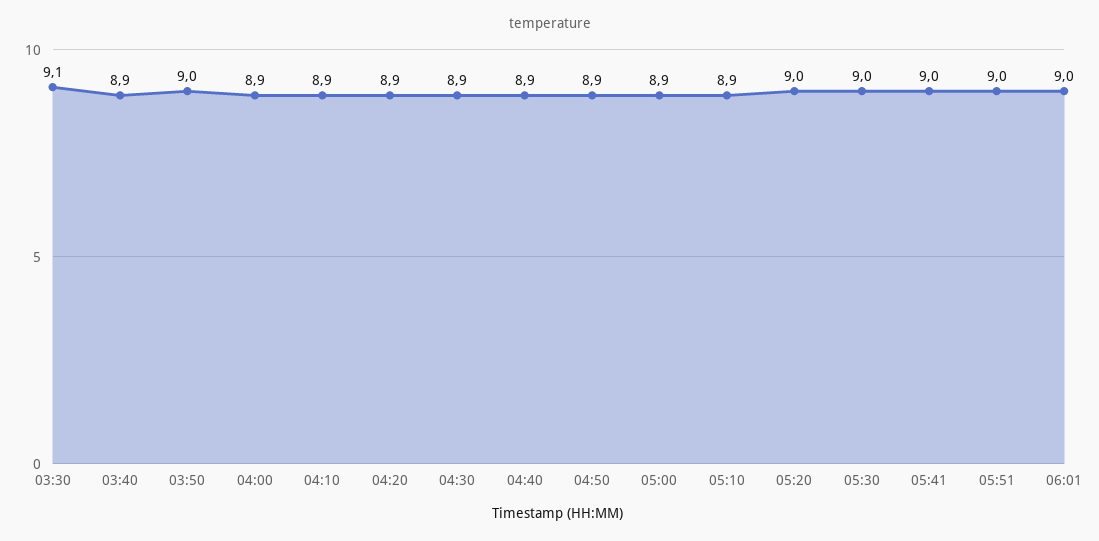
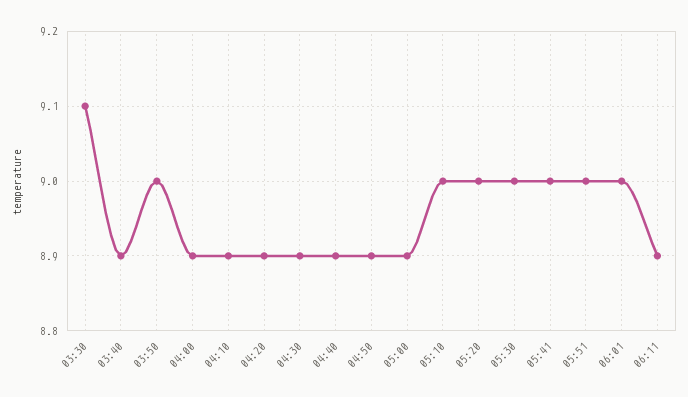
05:10: 8.9 -> 9
06:11: none -> 8.9

